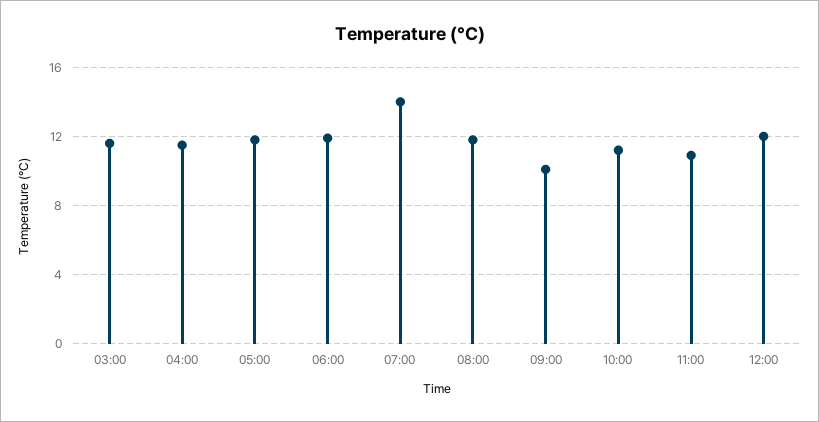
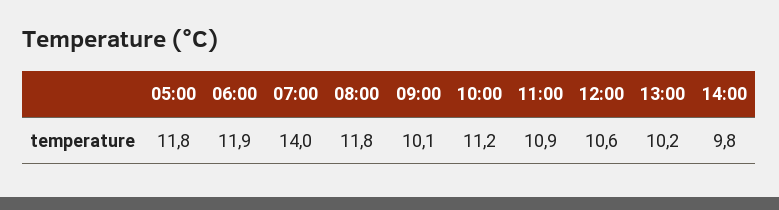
03:00: 11.5 -> none
04:00: 11.5 -> none
12:00: 12 -> 10.6
13:00: none -> 10.2
14:00: none -> 9.8

